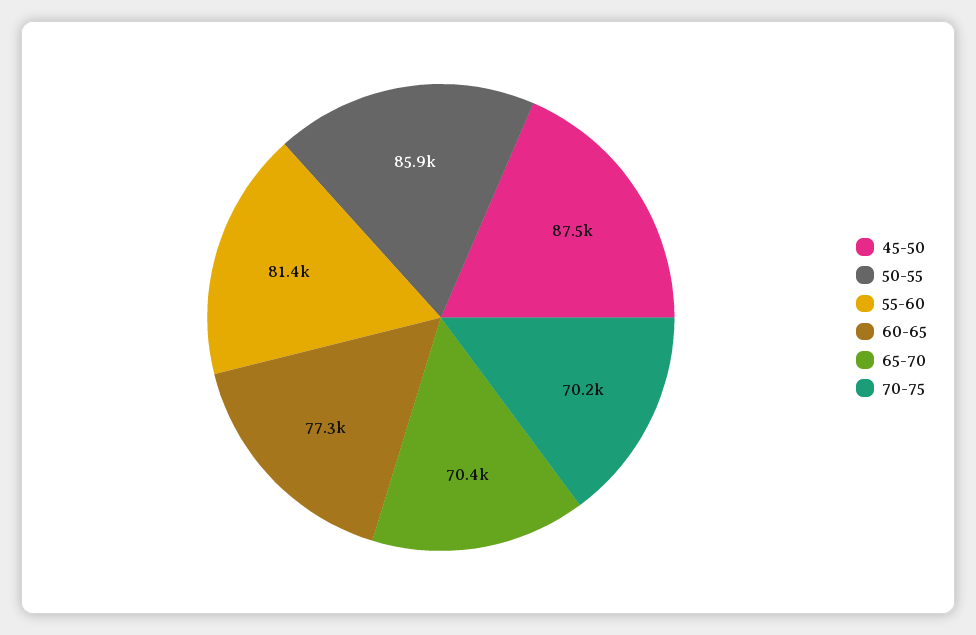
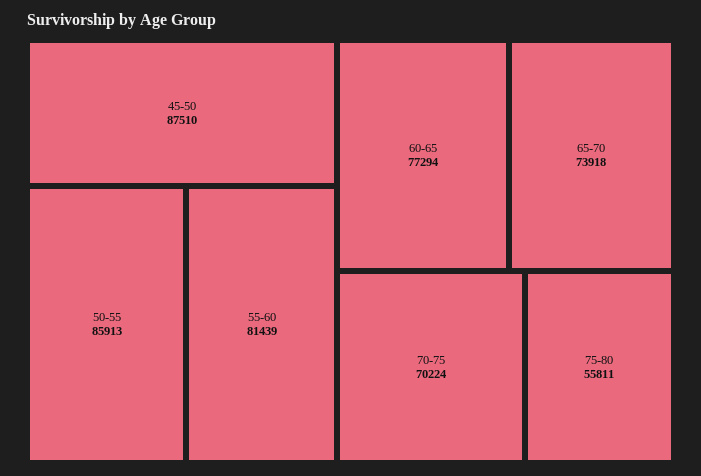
65-70: 70400 -> 73918
75-80: none -> 55811

